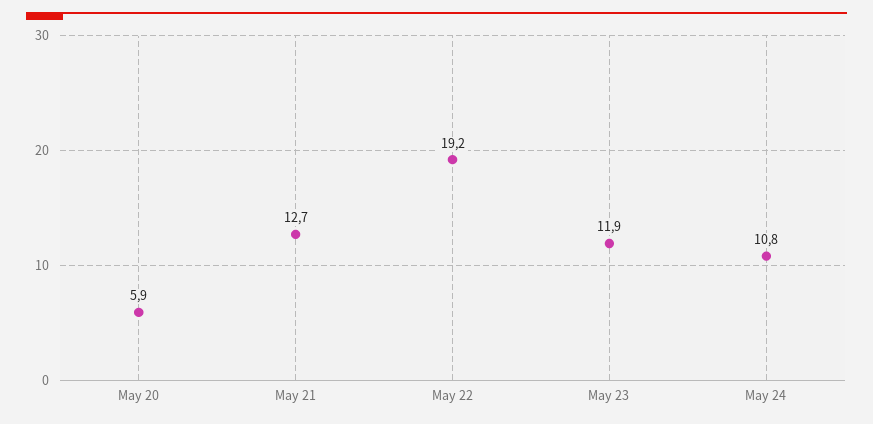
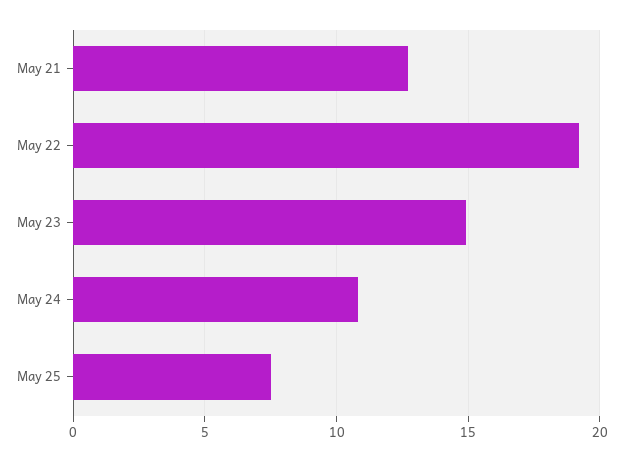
May 20: 5.9 -> none
May 23: 11.9 -> 15
May 25: none -> 7.5

